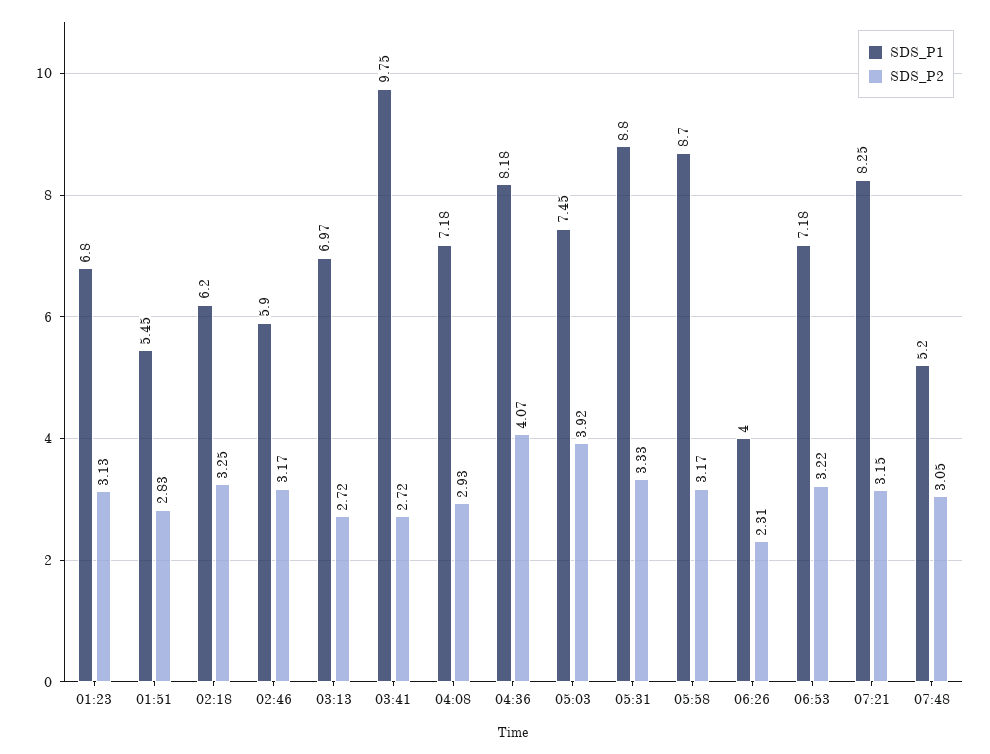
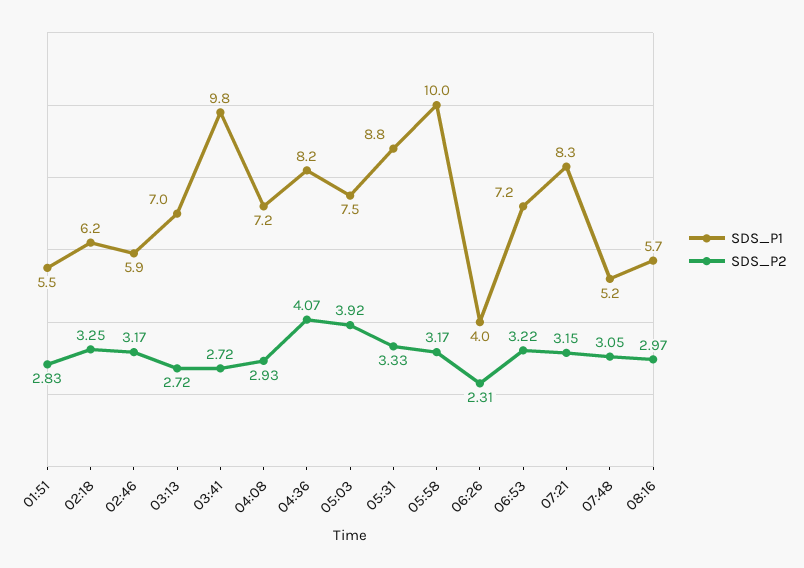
SDS_P1, 01:23: 6.8 -> none
SDS_P2, 01:23: 3.13 -> none
SDS_P1, 05:58: 8.7 -> 10
SDS_P1, 08:16: none -> 5.7
SDS_P2, 08:16: none -> 2.97

